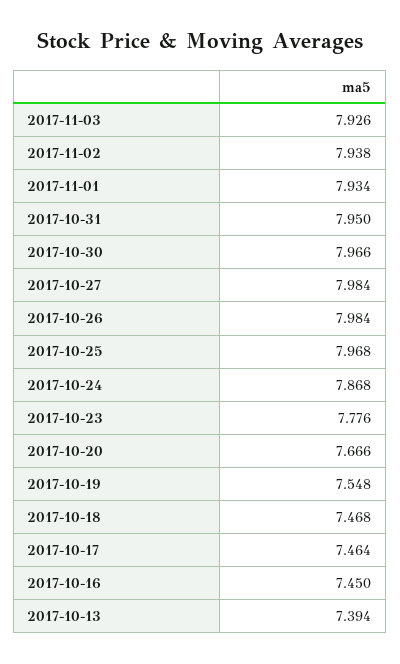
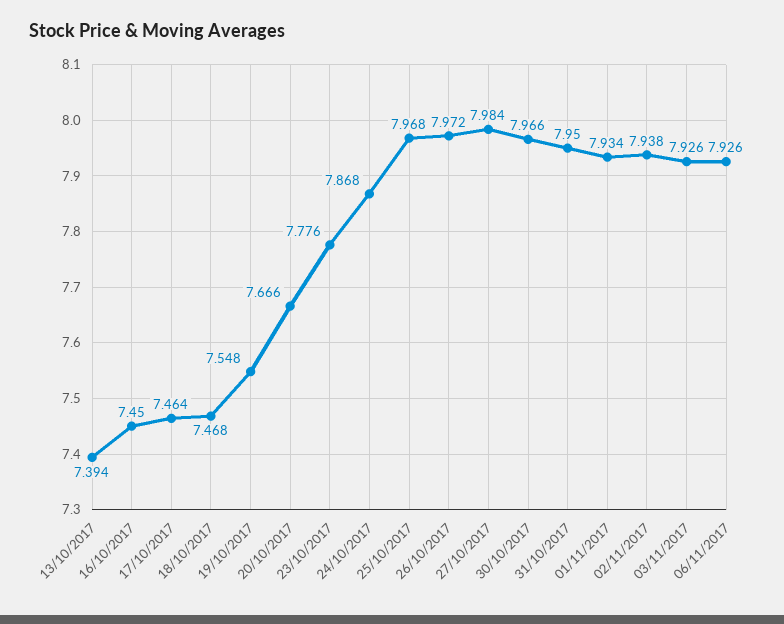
2017-10-26: 7.984 -> 7.972
06/11/2017: none -> 7.926

